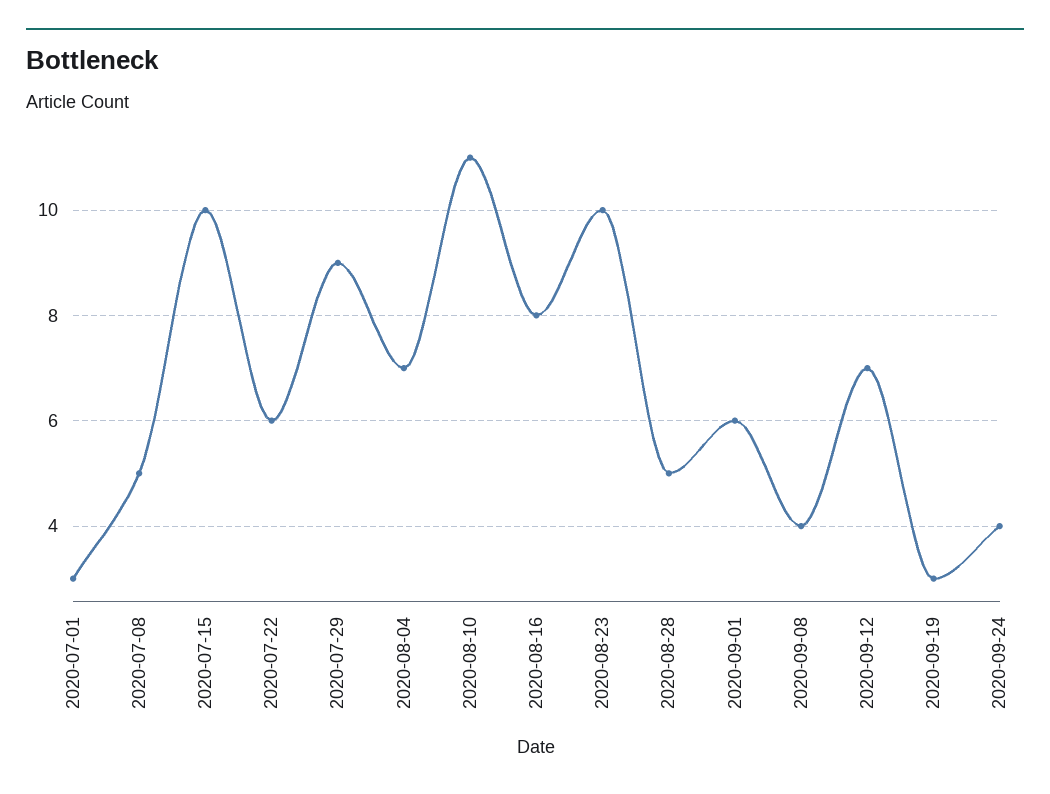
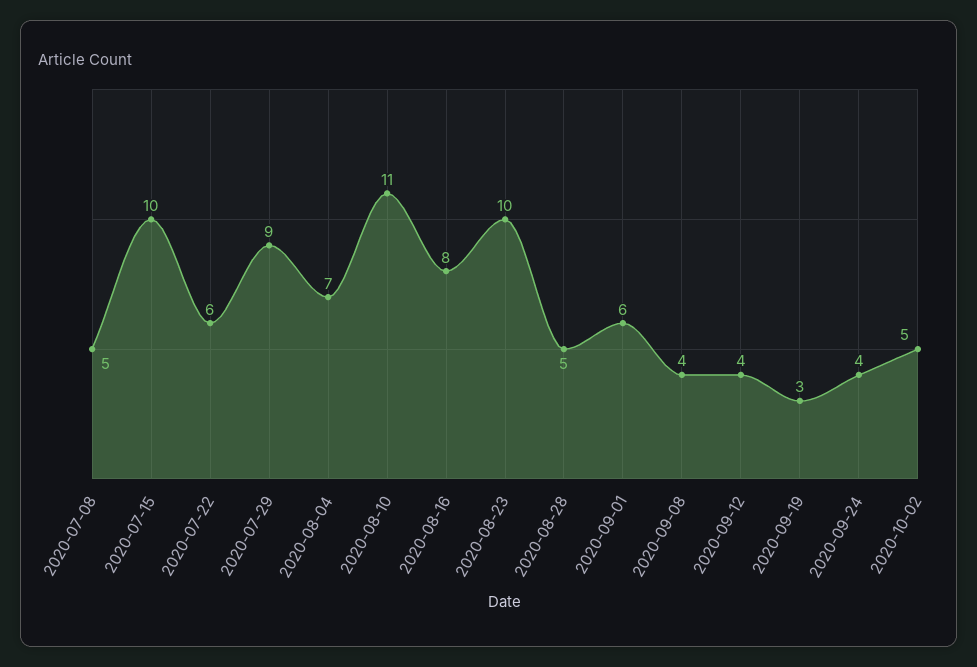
2020-07-01: 3 -> none
2020-09-12: 7 -> 4
2020-10-02: none -> 5

